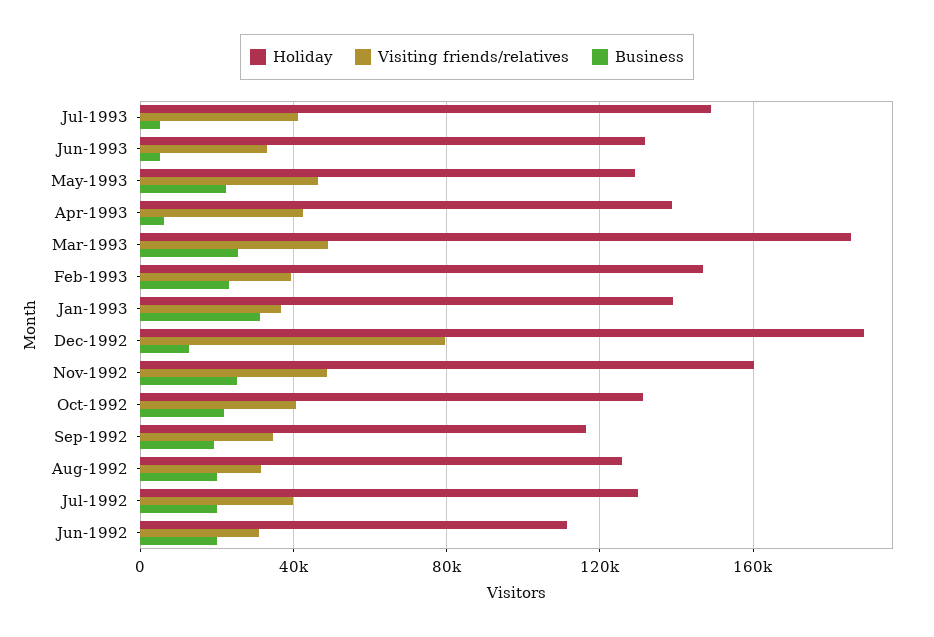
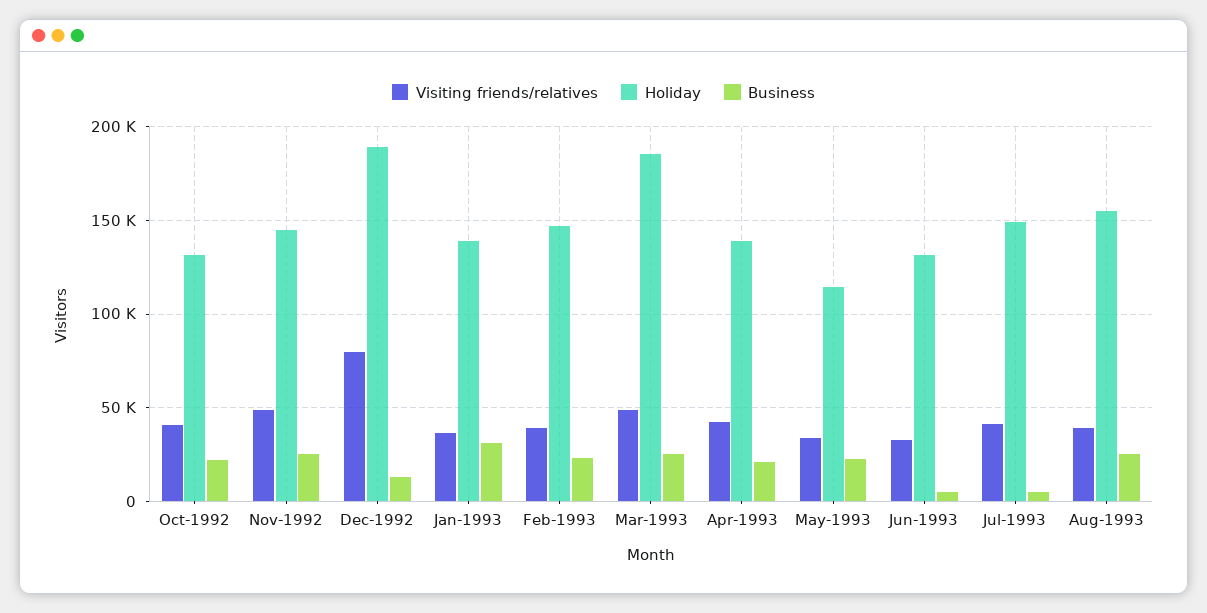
Holiday, May-1993: 130000 -> 115000
Visiting friends/relatives, May-1993: 45000 -> 35000
Business, Apr-1993: 5000 -> 20000
Holiday, Nov-1992: 160000 -> 145000
Holiday, Sep-1992: 115000 -> none
Visiting friends/relatives, Sep-1992: 35000 -> none
Business, Sep-1992: 20000 -> none
Holiday, Aug-1992: 125000 -> none
Visiting friends/relatives, Aug-1992: 30000 -> none
Business, Aug-1992: 20000 -> none
Holiday, Jul-1992: 130000 -> none
Visiting friends/relatives, Jul-1992: 40000 -> none
Business, Jul-1992: 20000 -> none
Holiday, Jun-1992: 110000 -> none
Visiting friends/relatives, Jun-1992: 30000 -> none
Business, Jun-1992: 20000 -> none
Visiting friends/relatives, Aug-1993: none -> 40000
Holiday, Aug-1993: none -> 155000
Business, Aug-1993: none -> 25000

